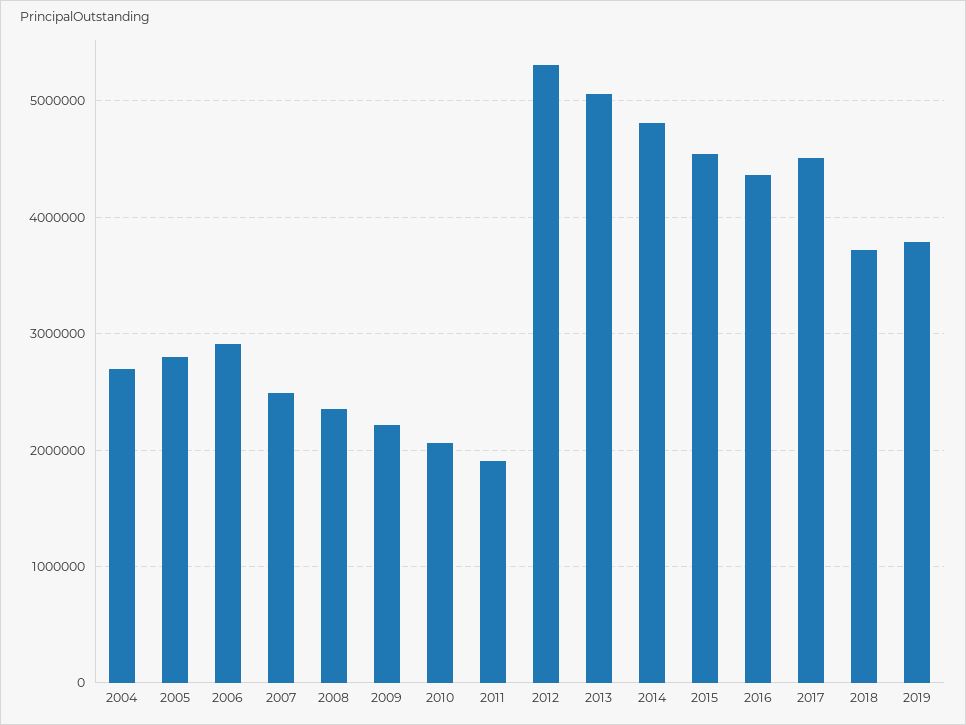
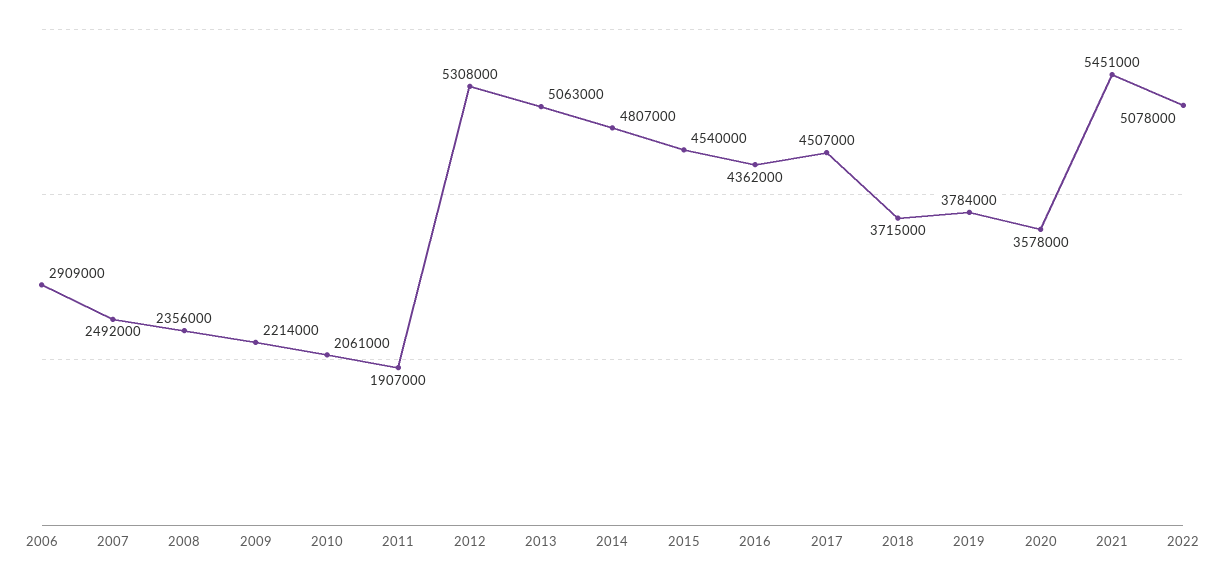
2004: 2700000 -> none
2005: 2800000 -> none
2020: none -> 3578000
2021: none -> 5451000
2022: none -> 5078000

